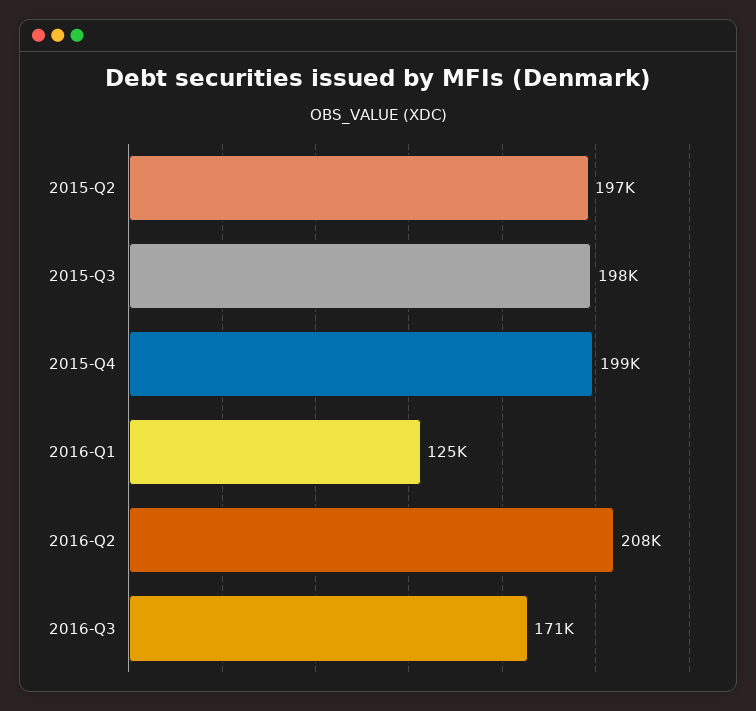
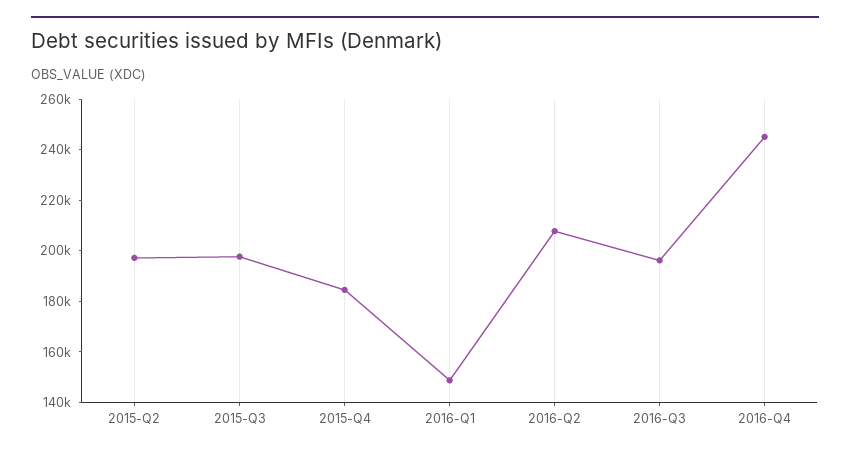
2015-Q4: 199000 -> 185000
2016-Q1: 125000 -> 150000
2016-Q3: 171000 -> 195000
2016-Q4: none -> 245000

